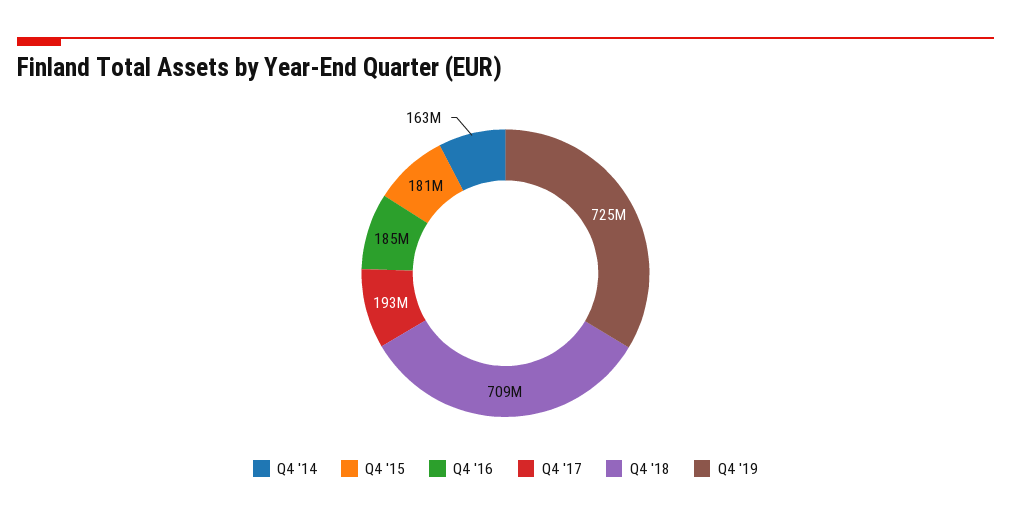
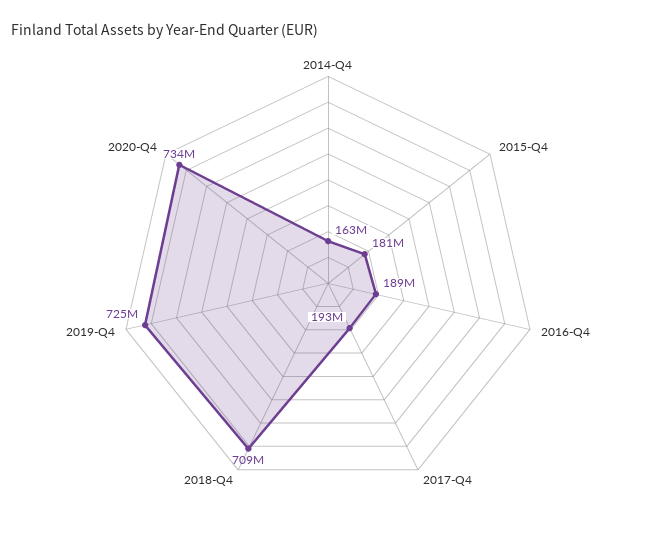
Q4 '16: 185000000 -> 189000000
2020-Q4: none -> 734000000

